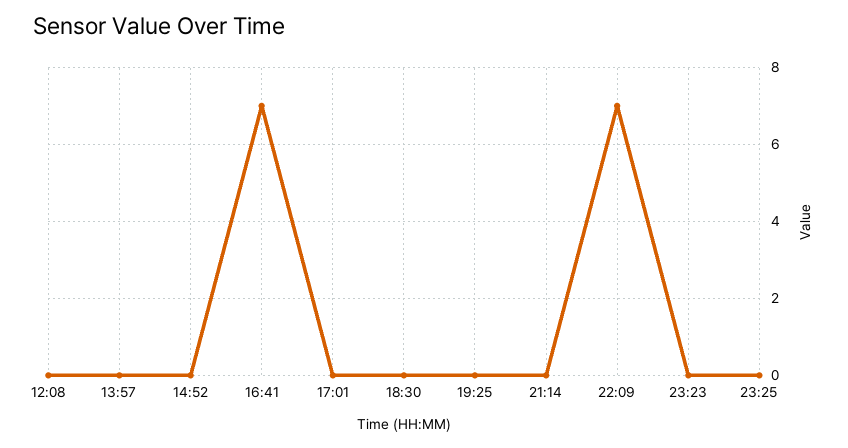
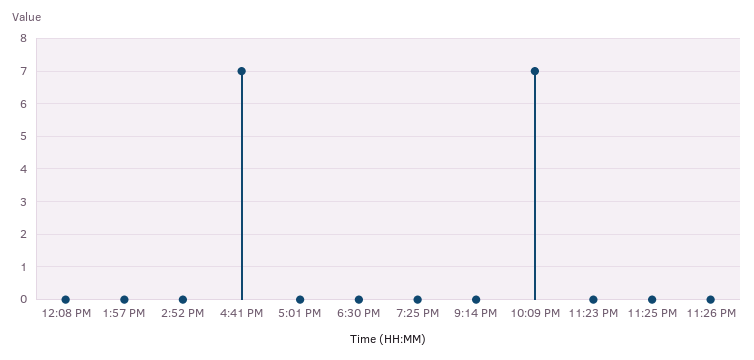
11:26 PM: none -> 0

